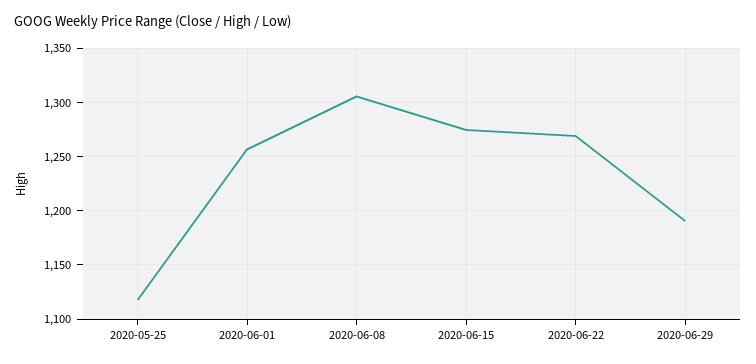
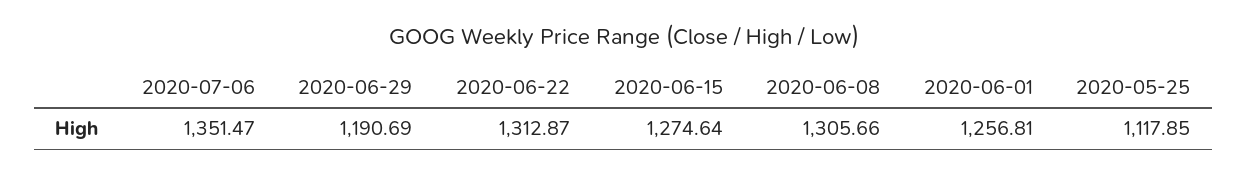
2020-06-22: 1270 -> 1312.87
2020-07-06: none -> 1351.47

